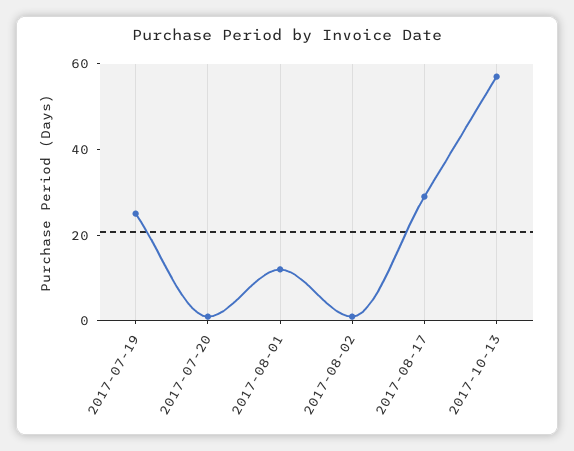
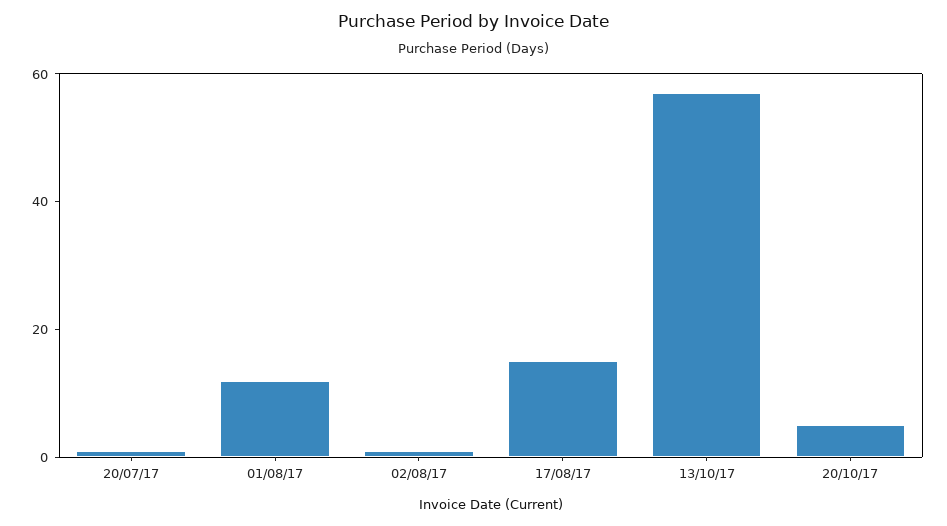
2017-07-19: 25 -> none
2017-08-17: 30 -> 15
20/10/17: none -> 5

